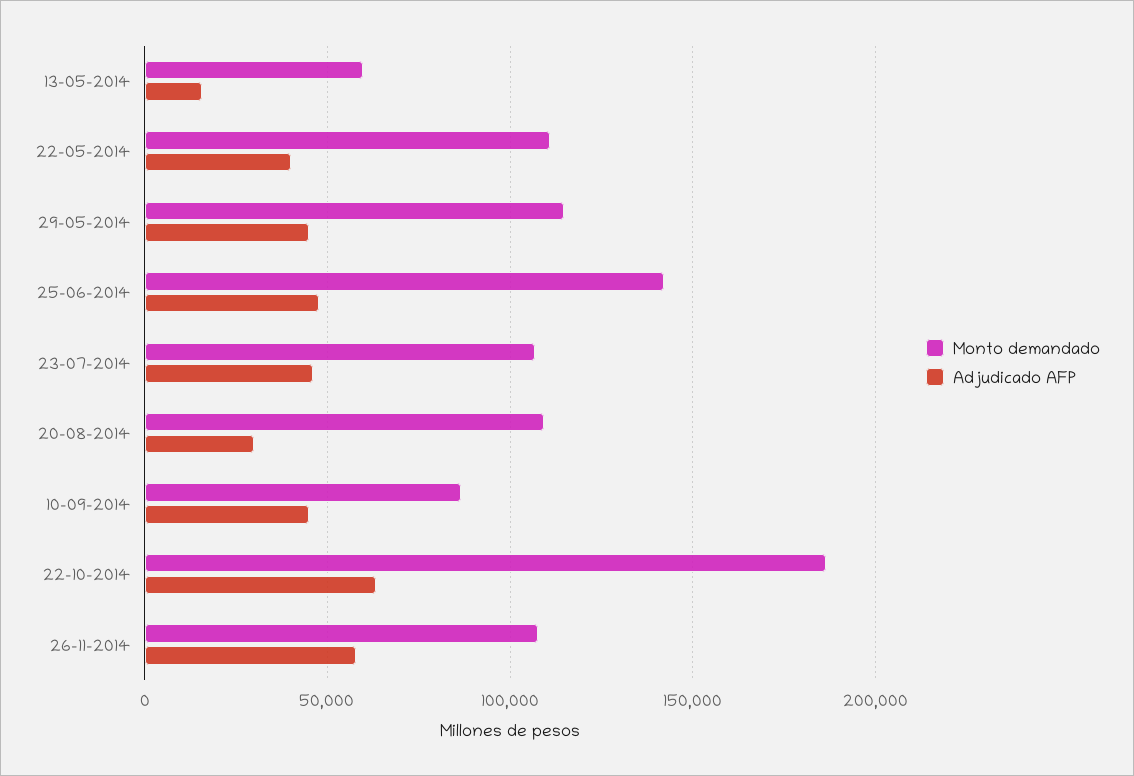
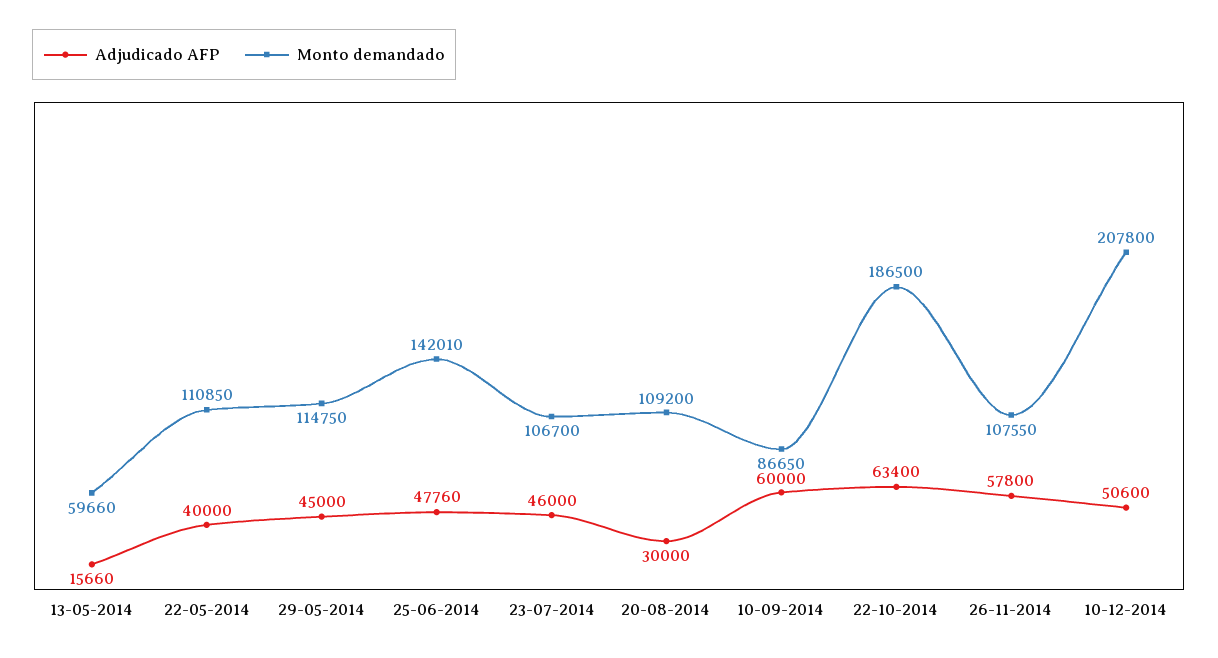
Adjudicado AFP, 10-09-2014: 45000 -> 60000
Adjudicado AFP, 10-12-2014: none -> 50600
Monto demandado, 10-12-2014: none -> 207800

